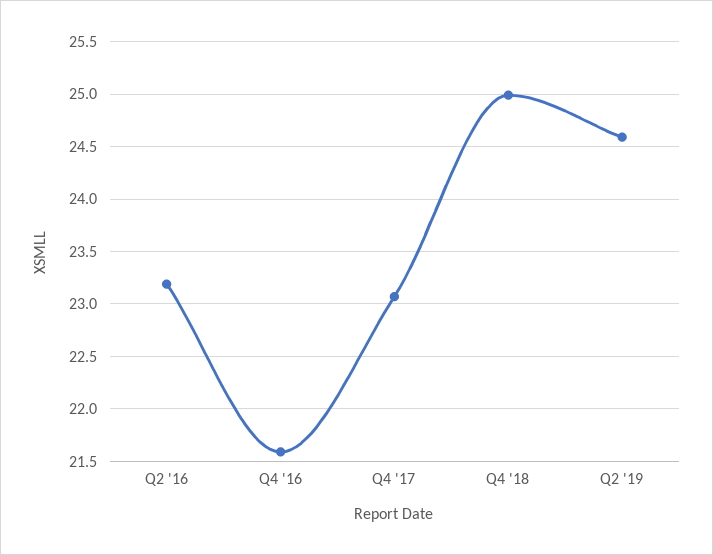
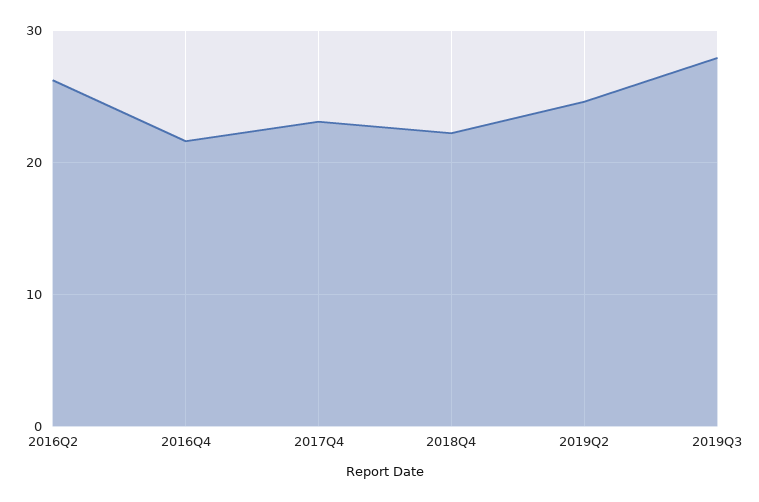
Q2 '16: 23.2 -> 26
Q4 '18: 25 -> 22
2019Q3: none -> 28

